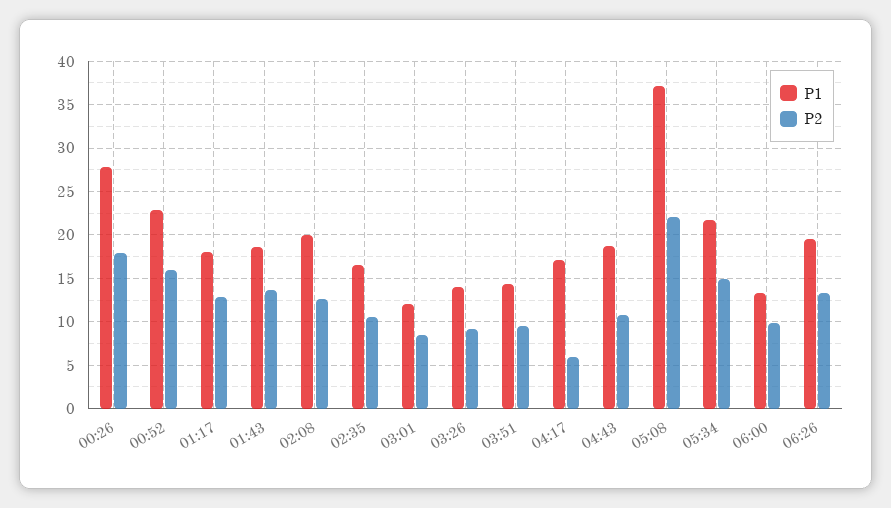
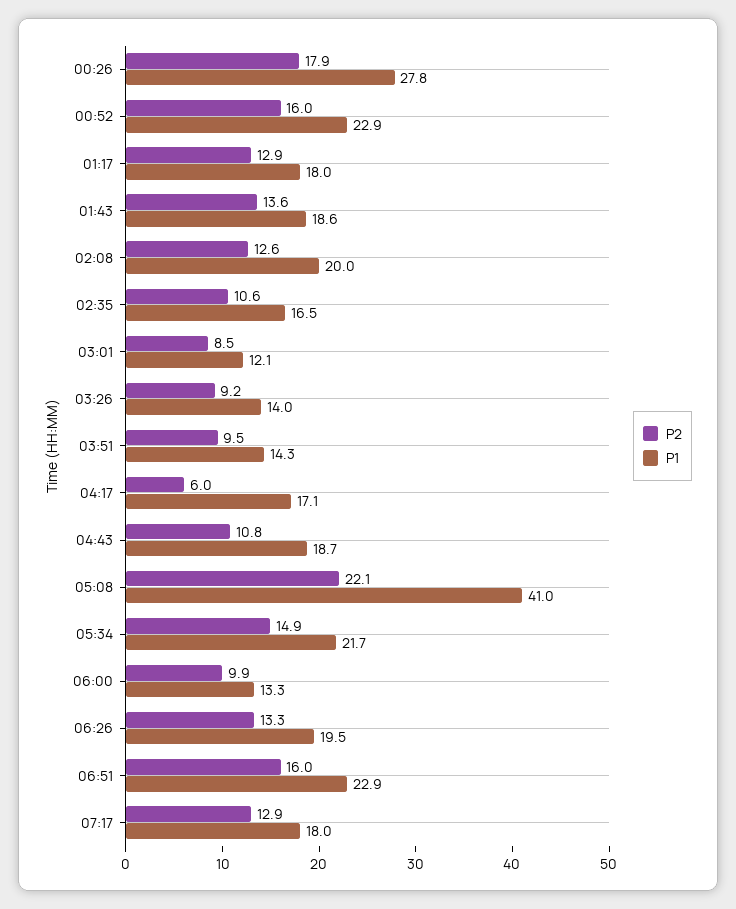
P1, 05:08: 37 -> 41
P2, 06:51: none -> 16
P1, 06:51: none -> 22.9
P2, 07:17: none -> 12.9
P1, 07:17: none -> 18

